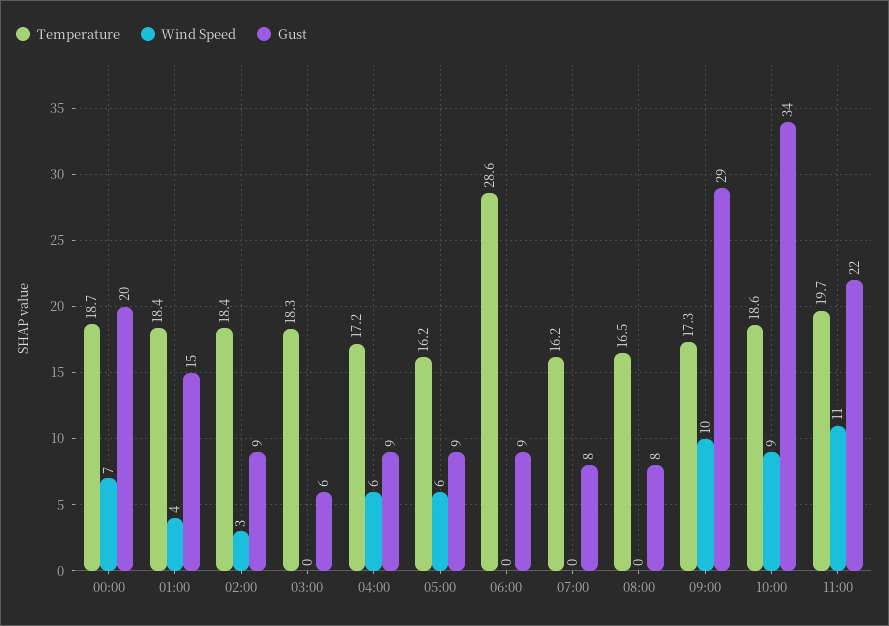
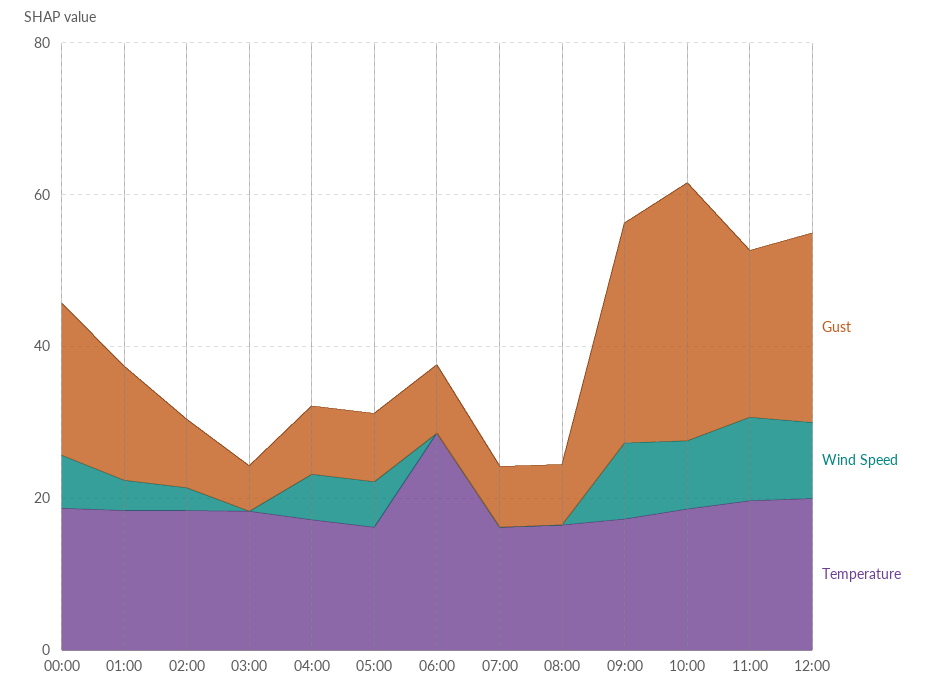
Gust, 12:00: none -> 25
Wind Speed, 12:00: none -> 10
Temperature, 12:00: none -> 20

